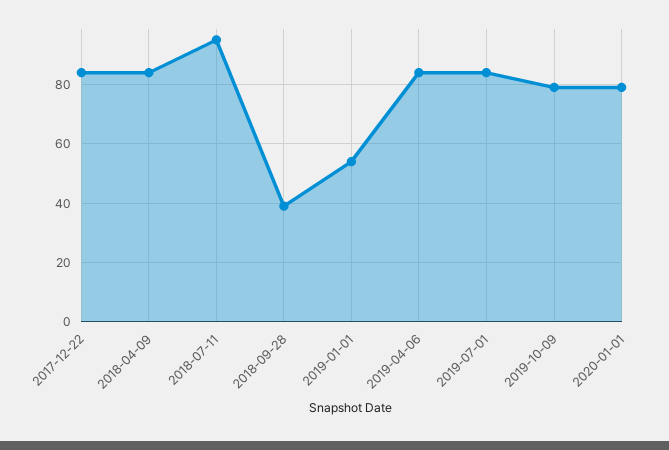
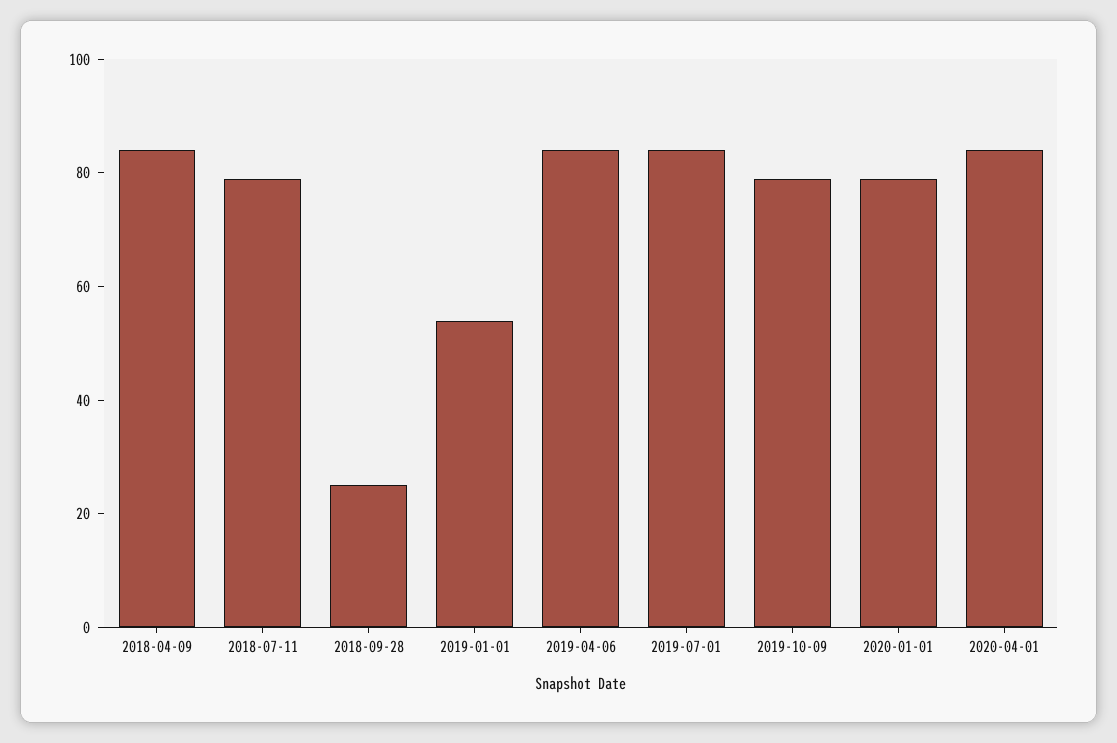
2017-12-22: 85 -> none
2018-07-11: 95 -> 80
2018-09-28: 40 -> 25
2020-04-01: none -> 85

